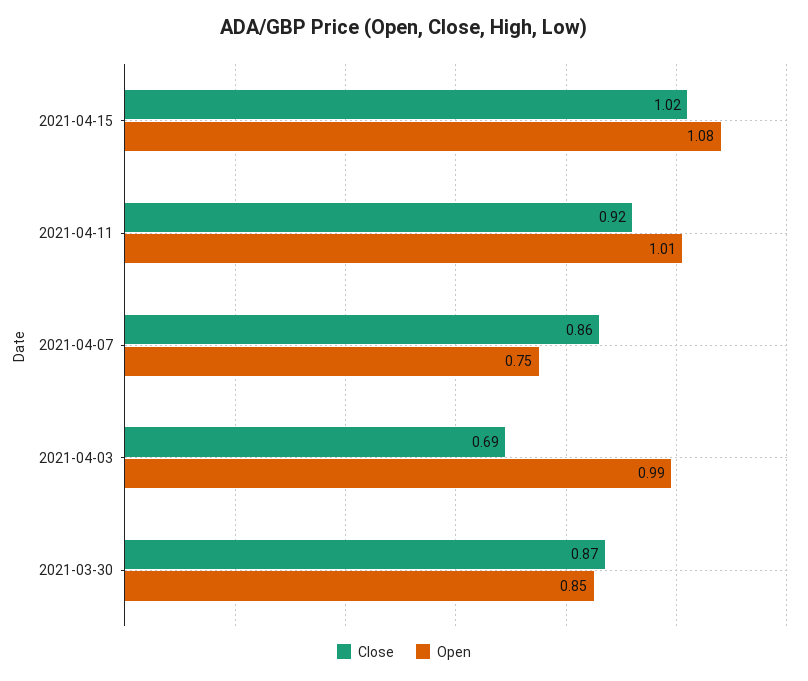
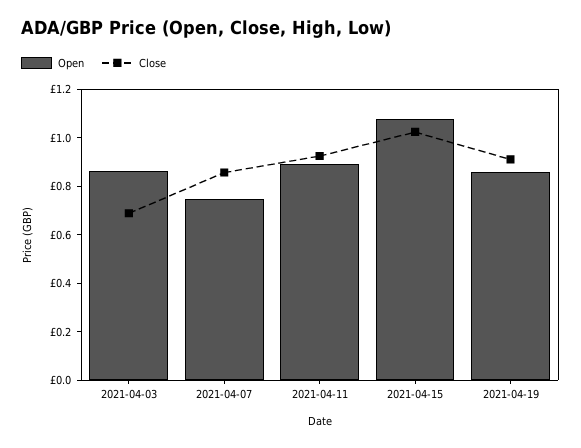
Open, 2021-04-11: 1.01 -> 0.9
Open, 2021-04-03: 0.99 -> 0.85
Close, 2021-03-30: 0.87 -> none
Open, 2021-03-30: 0.85 -> none
Open, 2021-04-19: none -> 0.85
Close, 2021-04-19: none -> 0.9

